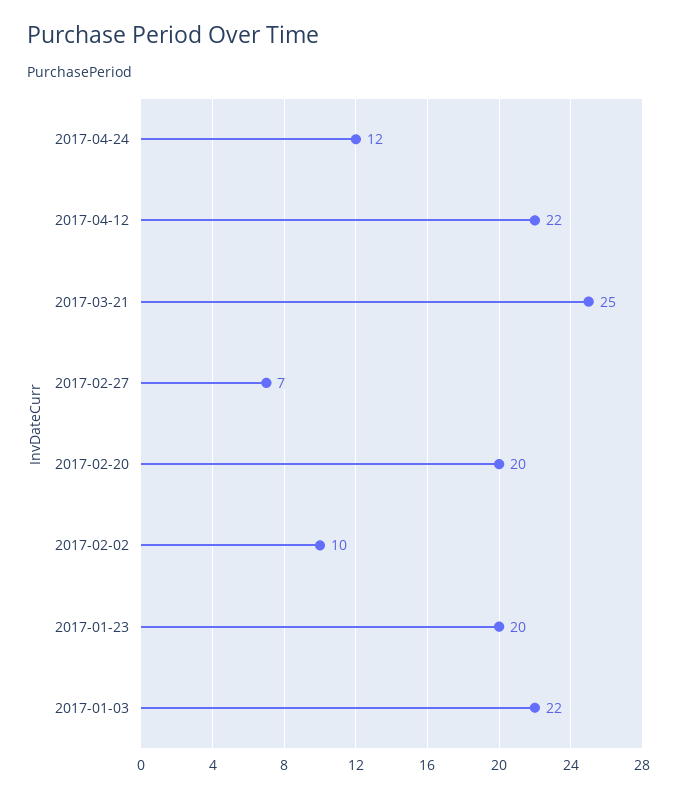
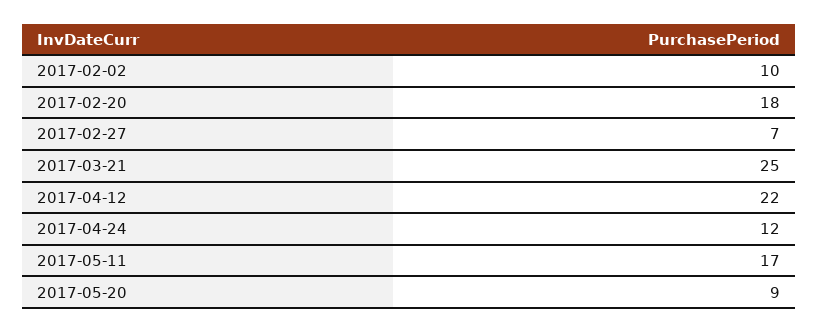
2017-02-20: 20 -> 18
2017-01-23: 20 -> none
2017-01-03: 22 -> none
2017-05-11: none -> 17
2017-05-20: none -> 9

